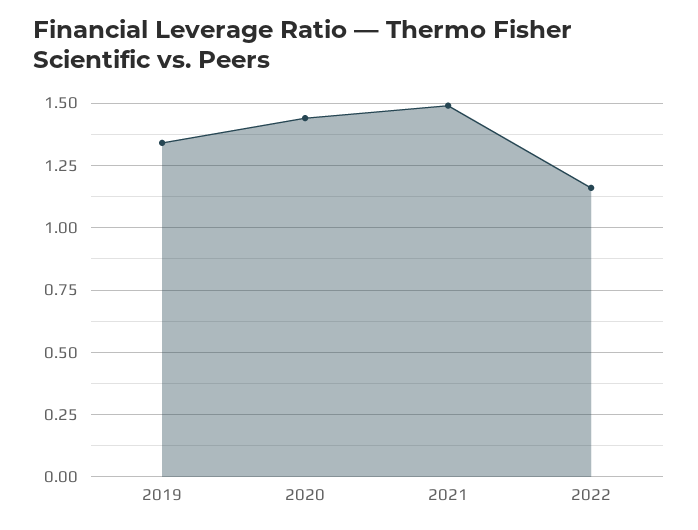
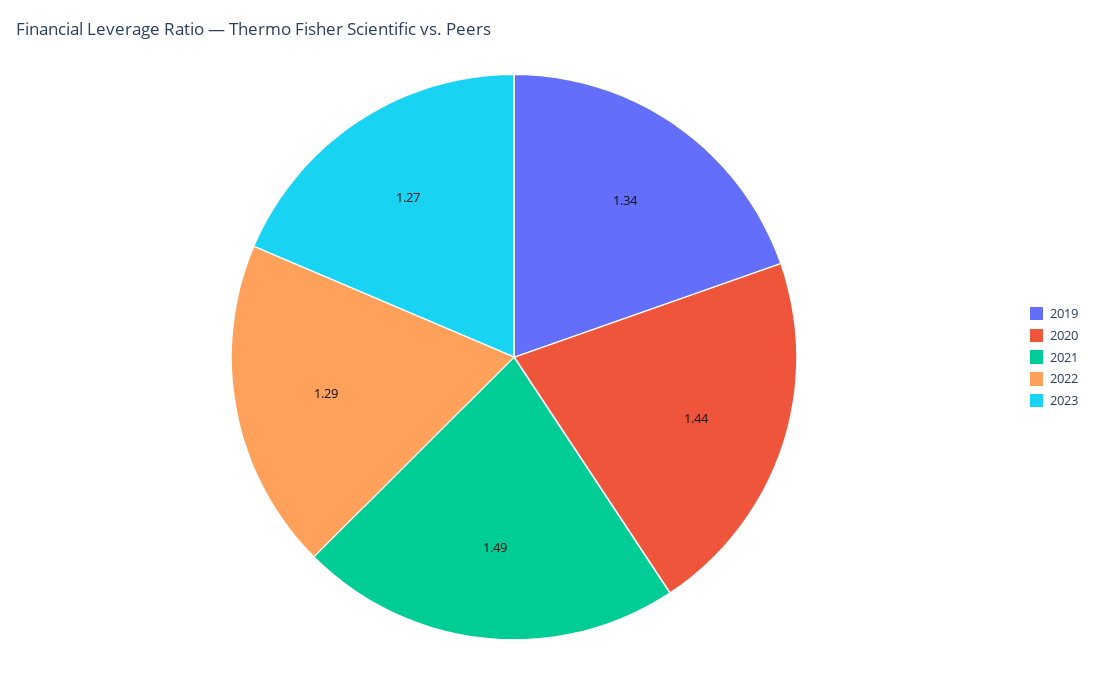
2022: 1.15 -> 1.29
2023: none -> 1.27

